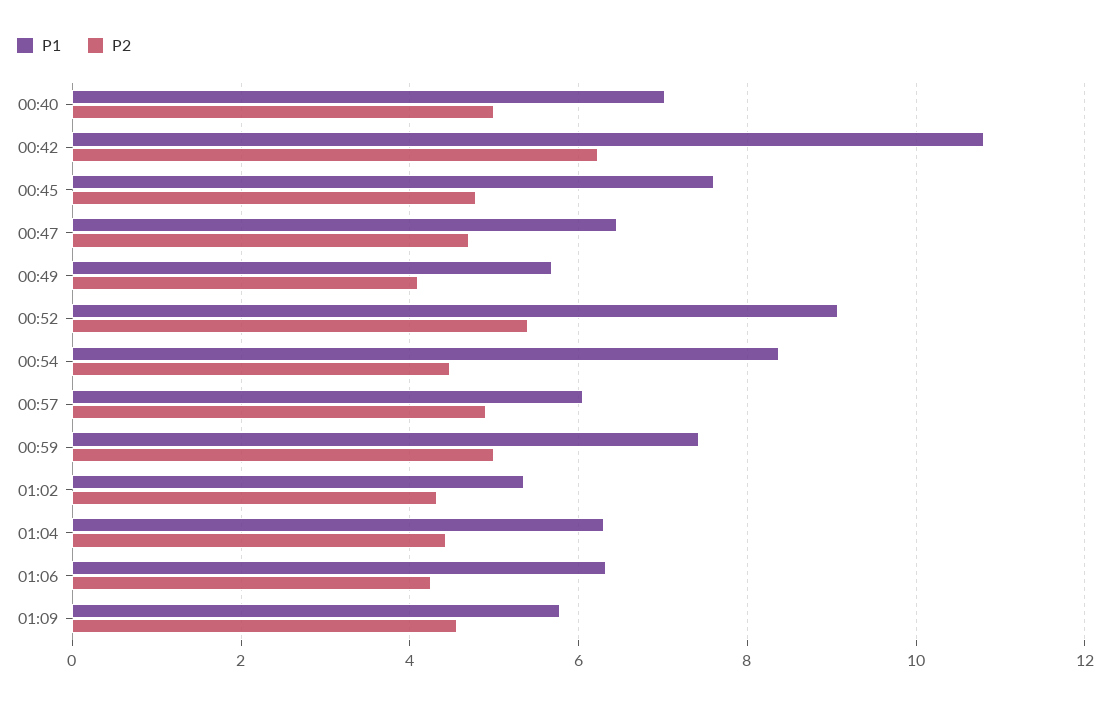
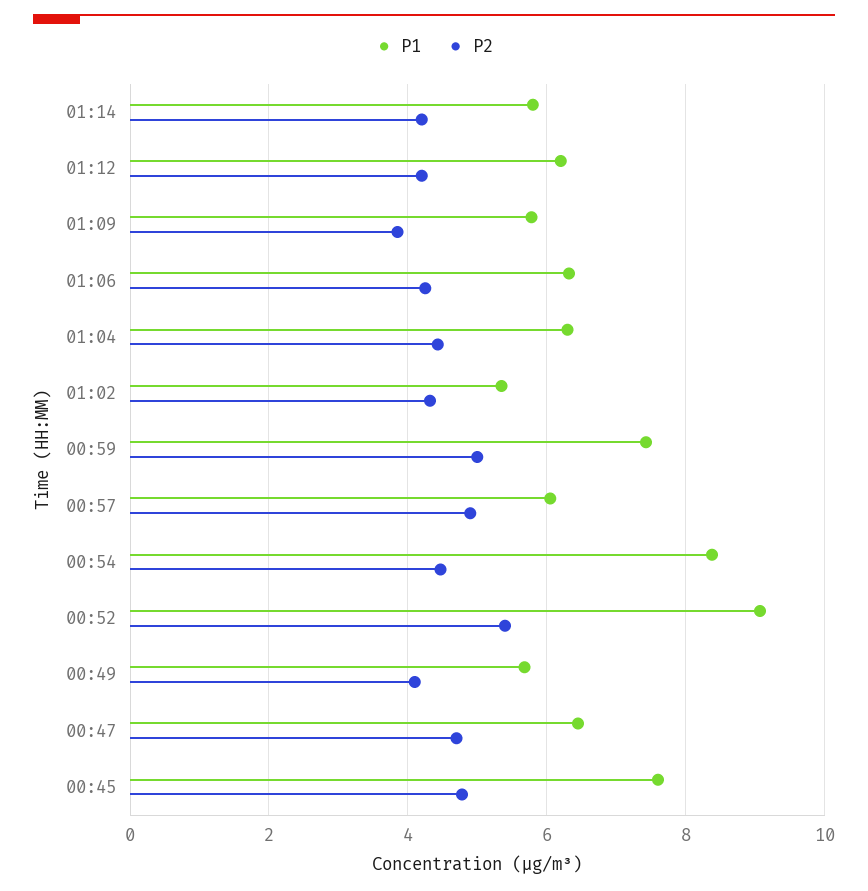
P1, 00:40: 7 -> none
P2, 00:40: 5 -> none
P1, 00:42: 10.8 -> none
P2, 00:42: 6.2 -> none
P2, 01:09: 4.6 -> 3.8
P1, 01:14: none -> 5.8
P2, 01:14: none -> 4.2
P1, 01:12: none -> 6.2
P2, 01:12: none -> 4.2

